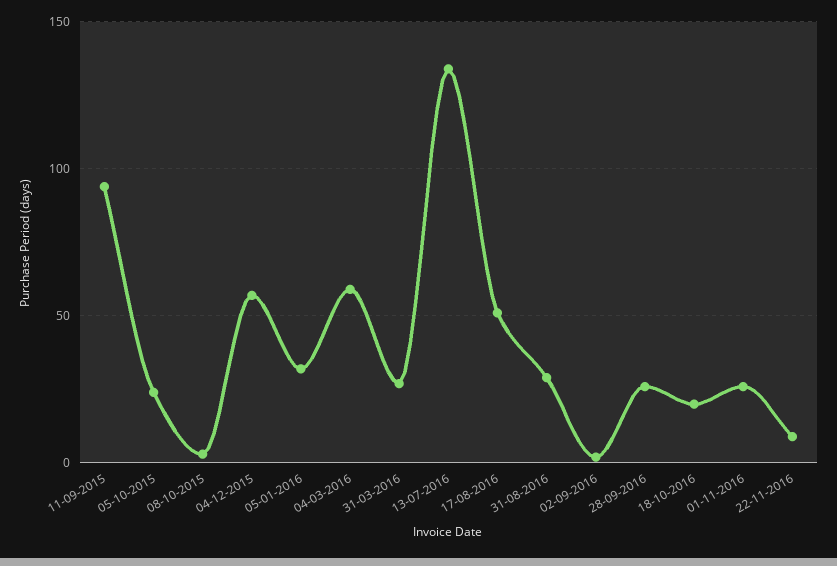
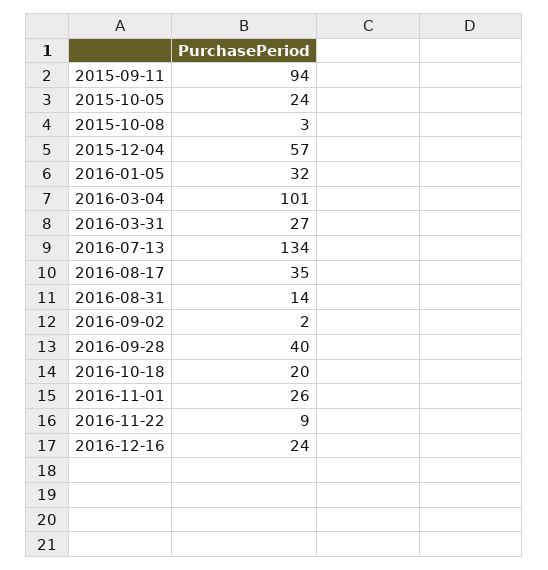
04-03-2016: 60 -> 101
17-08-2016: 50 -> 35
31-08-2016: 30 -> 14
28-09-2016: 25 -> 40
2016-12-16: none -> 24

